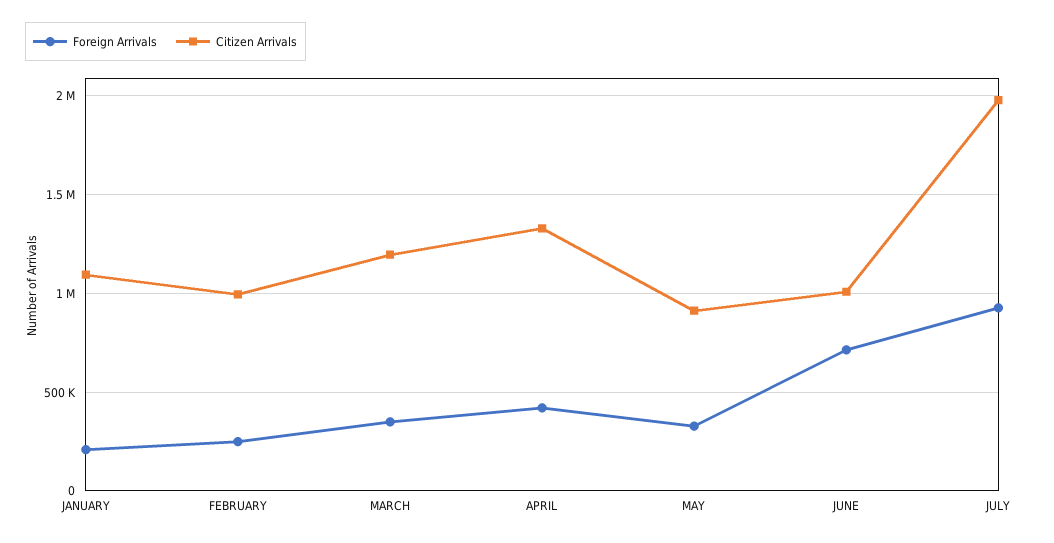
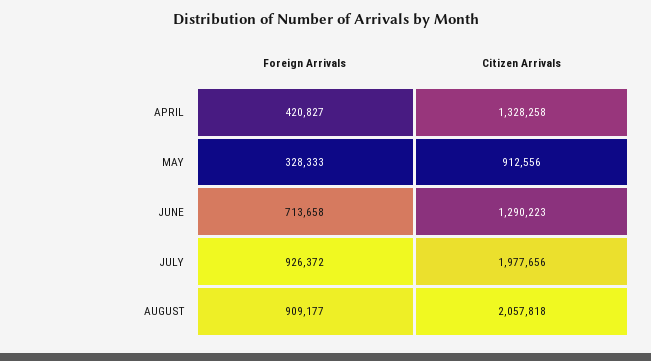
Foreign Arrivals, JANUARY: 200000 -> none
Citizen Arrivals, JANUARY: 1100000 -> none
Foreign Arrivals, FEBRUARY: 250000 -> none
Citizen Arrivals, FEBRUARY: 1000000 -> none
Foreign Arrivals, MARCH: 350000 -> none
Citizen Arrivals, MARCH: 1200000 -> none
Citizen Arrivals, JUNE: 1000000 -> 1290223
Foreign Arrivals, AUGUST: none -> 909177
Citizen Arrivals, AUGUST: none -> 2057818

